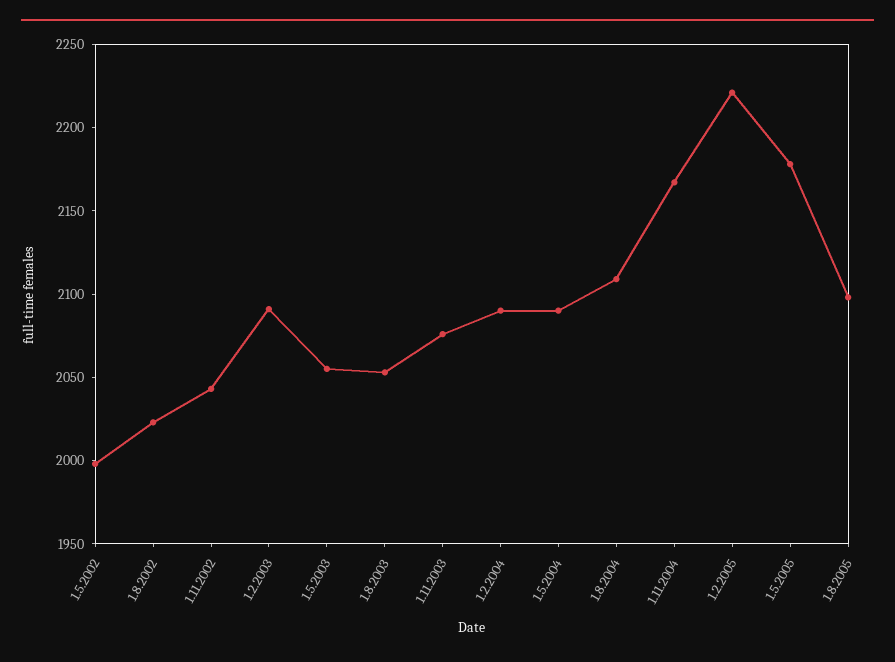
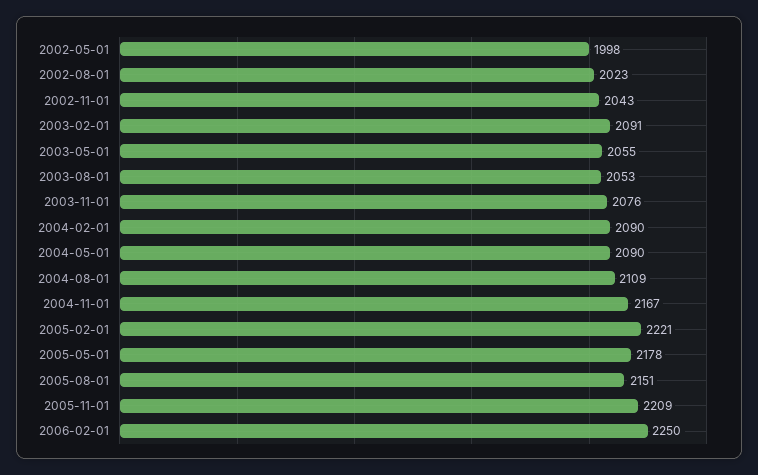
1.8.2005: 2100 -> 2151
2005-11-01: none -> 2209
2006-02-01: none -> 2250

